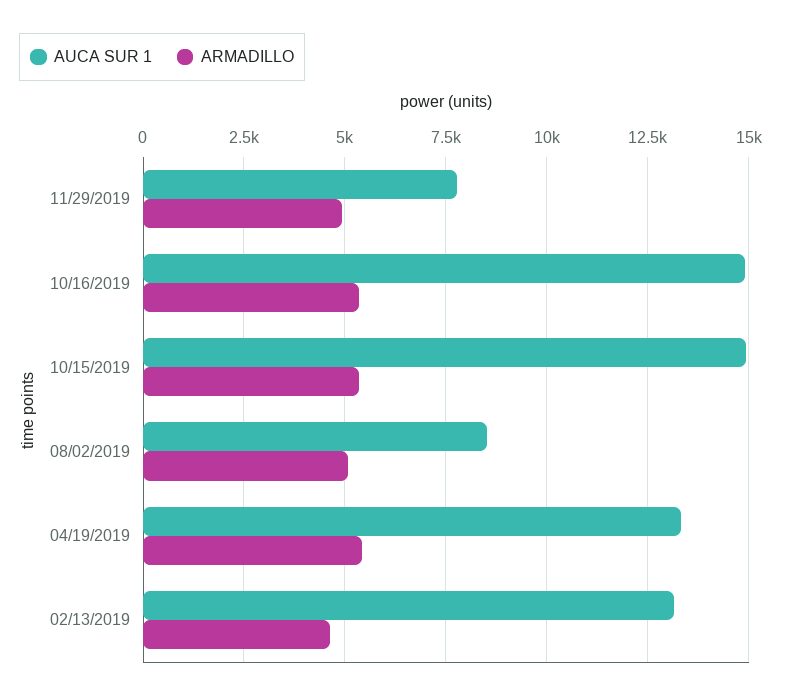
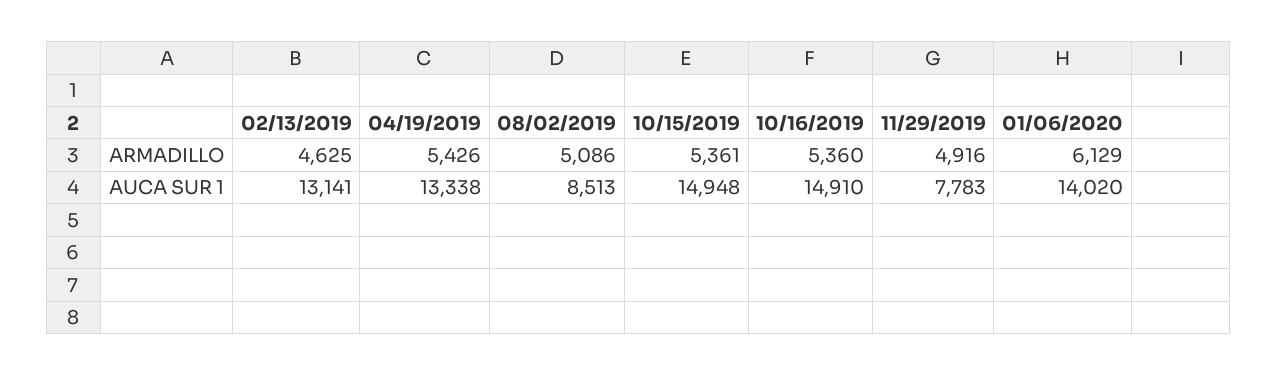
ARMADILLO, 01/06/2020: none -> 6129
AUCA SUR 1, 01/06/2020: none -> 14020

